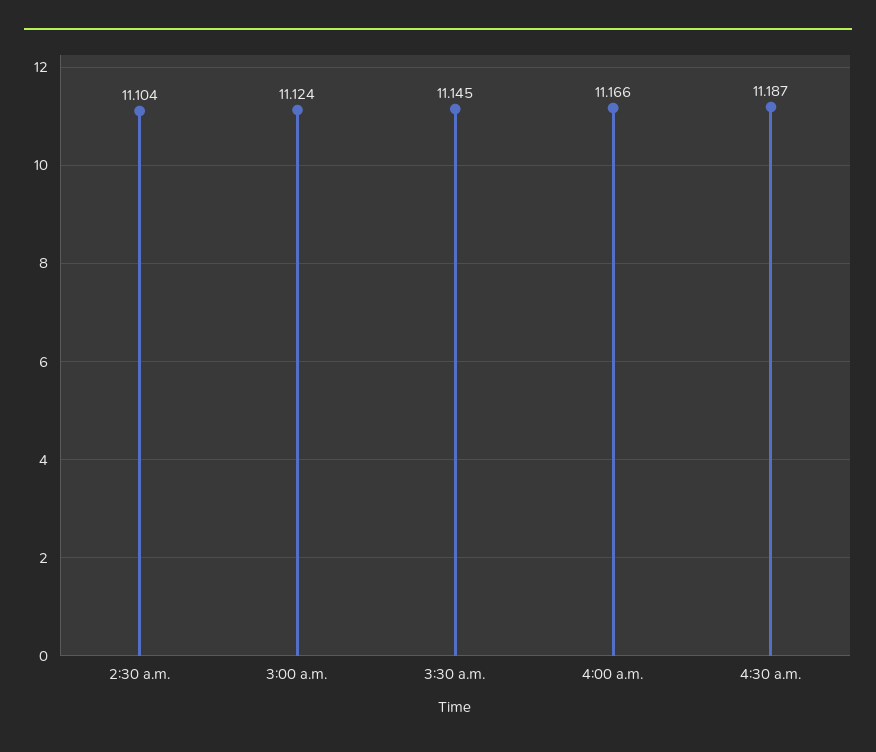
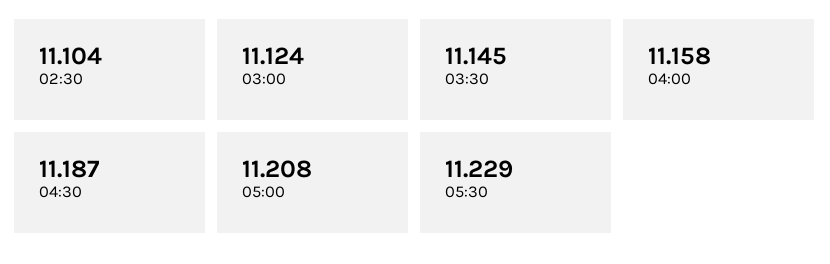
4:00 a.m.: 11.166 -> 11.158
05:00: none -> 11.208
05:30: none -> 11.229

